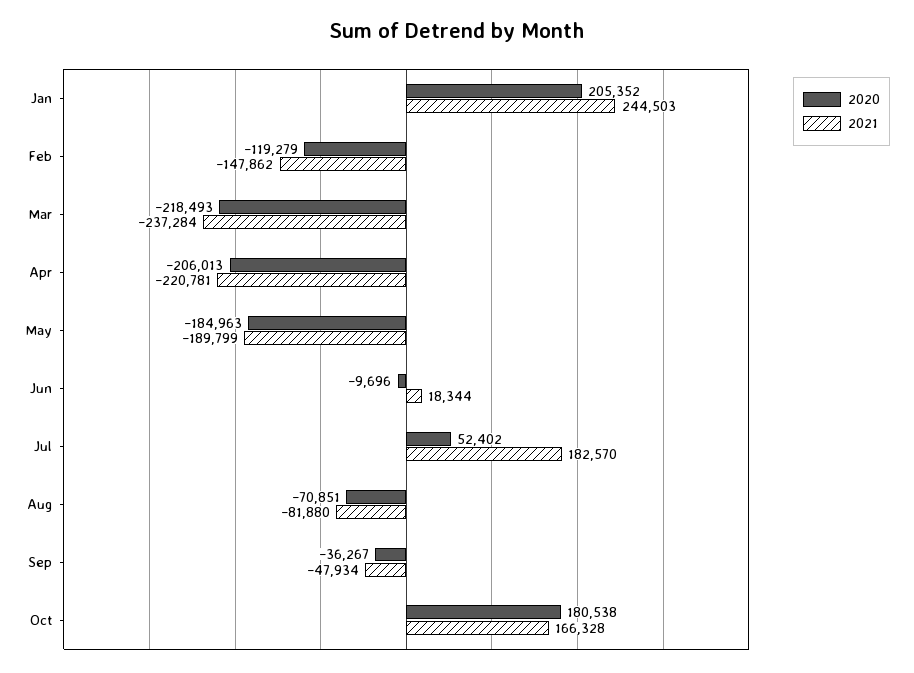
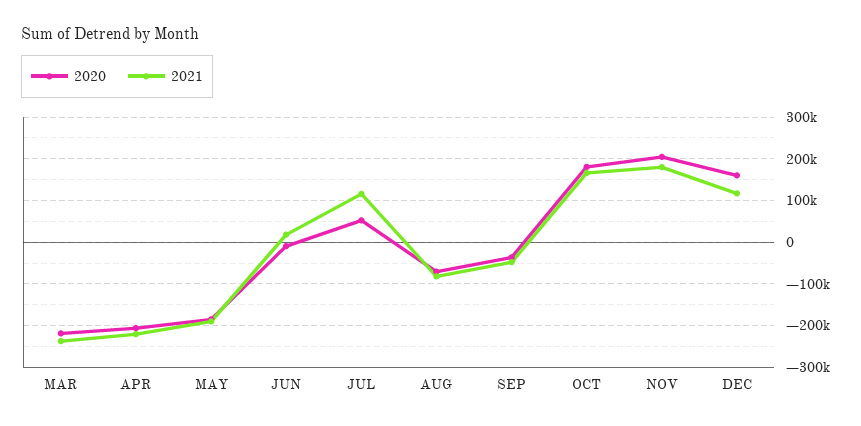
2020, Jan: 205352 -> none
2021, Jan: 244503 -> none
2020, Feb: -119279 -> none
2021, Feb: -147862 -> none
2021, Jul: 182570 -> 120000
2020, NOV: none -> 200000
2021, NOV: none -> 180000
2020, DEC: none -> 160000
2021, DEC: none -> 120000

